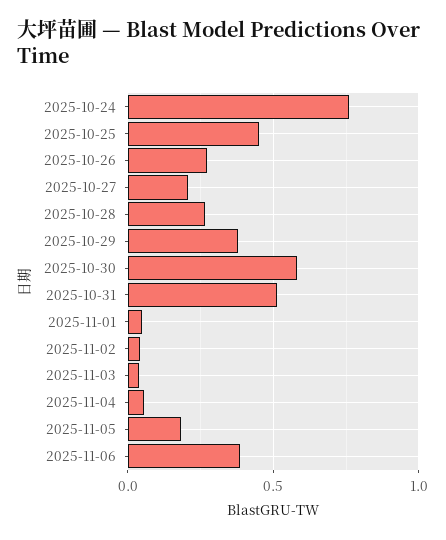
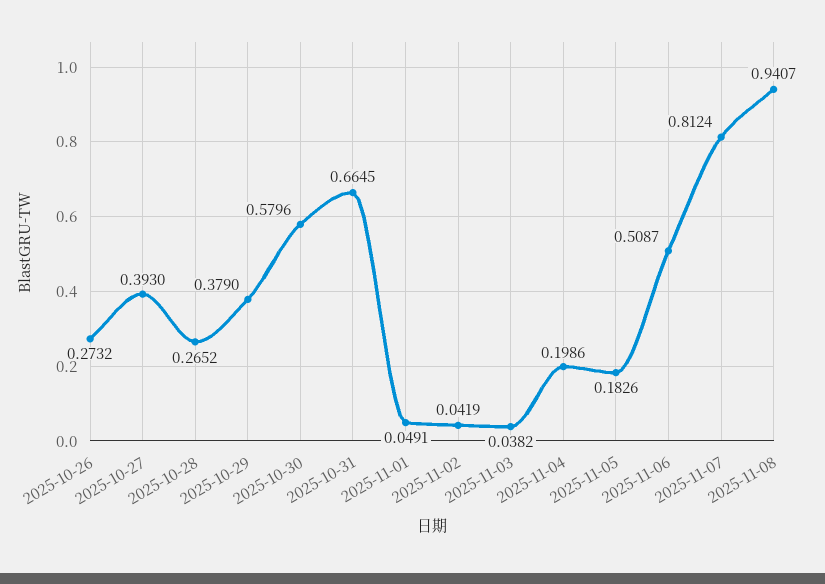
2025-10-24: 0.75 -> none
2025-10-25: 0.45 -> none
2025-10-27: 0.2 -> 0.393
2025-10-31: 0.5 -> 0.6645
2025-11-04: 0.05 -> 0.1986
2025-11-06: 0.4 -> 0.5087
2025-11-07: none -> 0.8124
2025-11-08: none -> 0.9407

